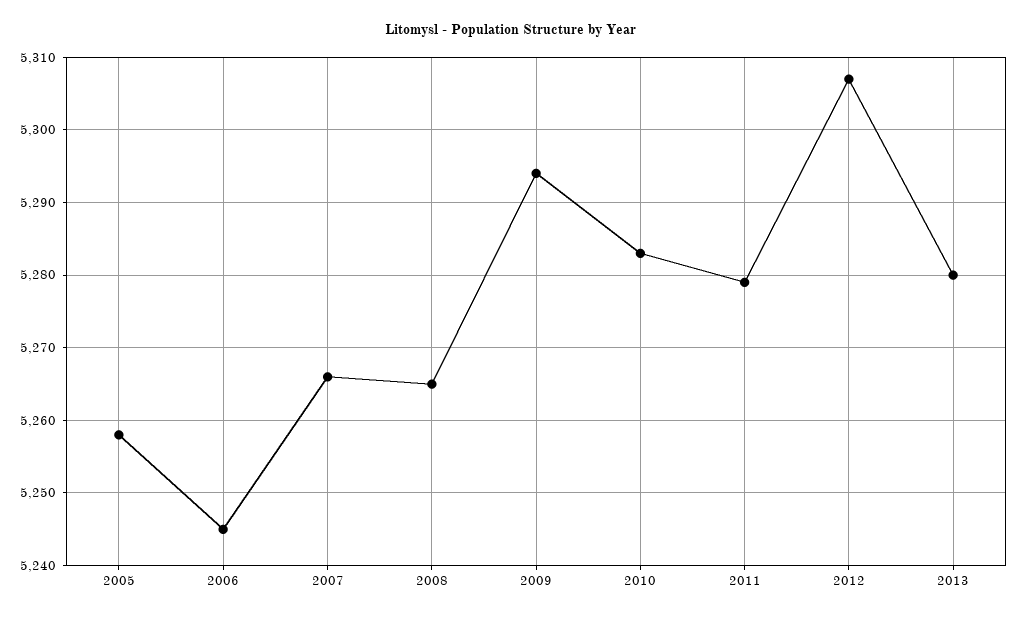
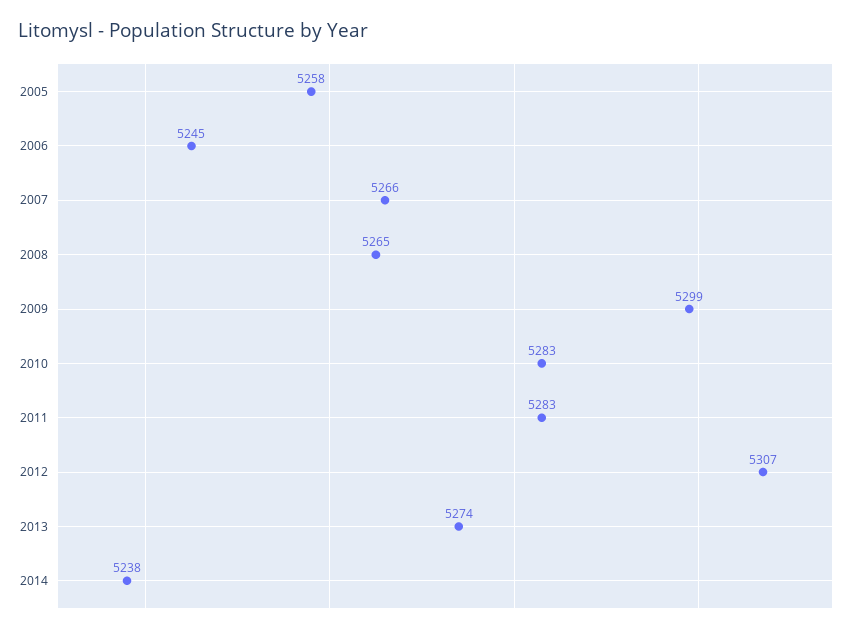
2009: 5294 -> 5299
2011: 5279 -> 5283
2013: 5280 -> 5274
2014: none -> 5238

